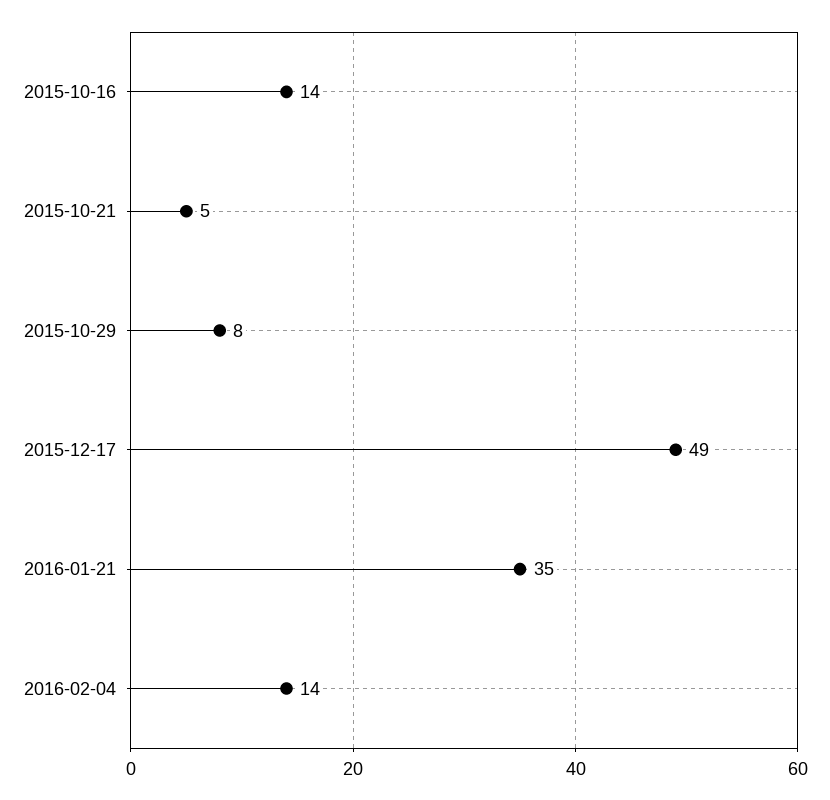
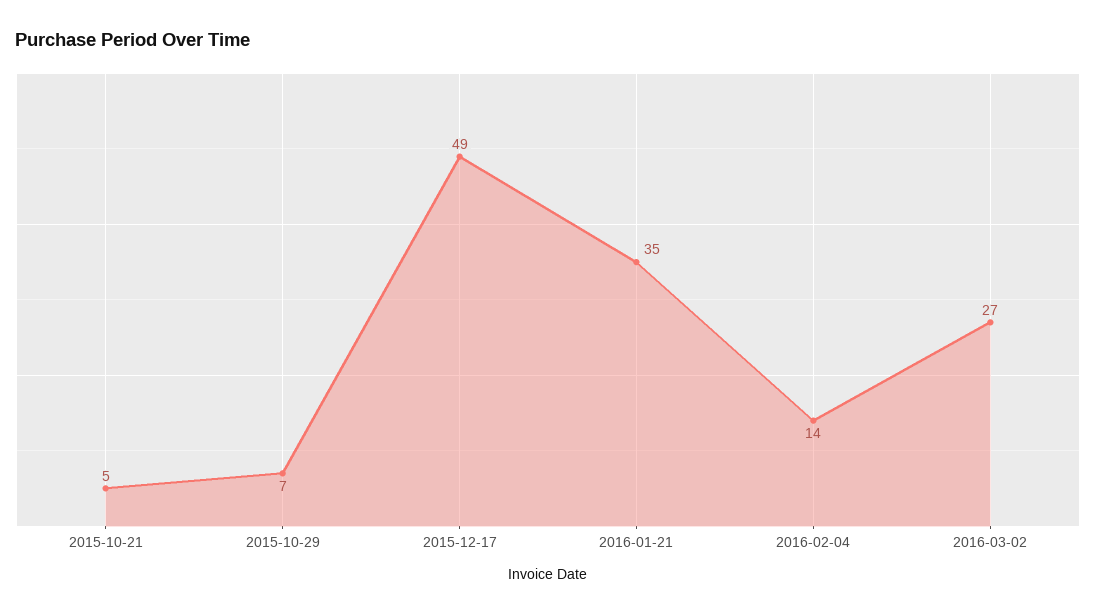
2015-10-16: 14 -> none
2015-10-29: 8 -> 7
2016-03-02: none -> 27

